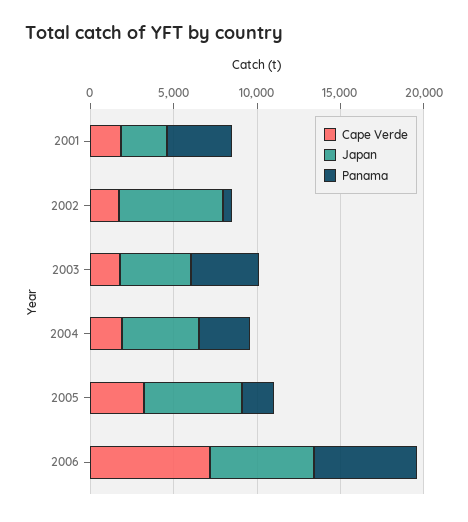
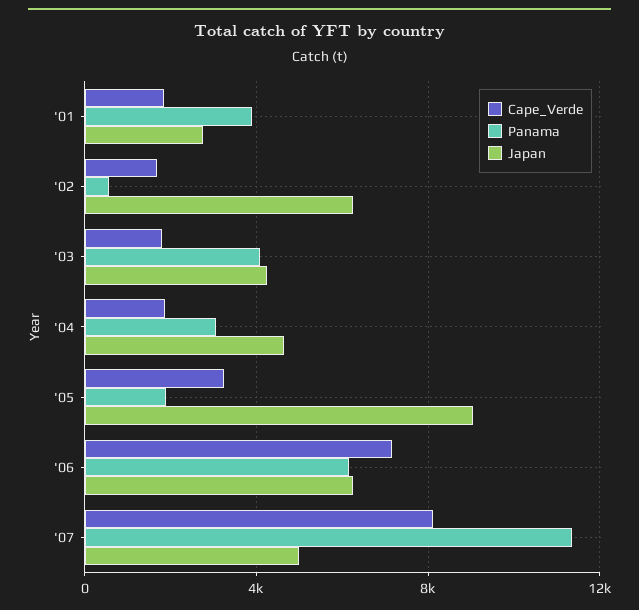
Japan, 2005: 6000 -> 9000
Cape Verde, '07: none -> 8000
Panama, '07: none -> 11500
Japan, '07: none -> 5000

